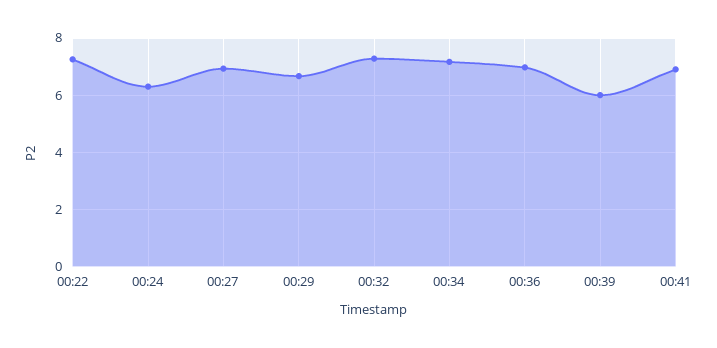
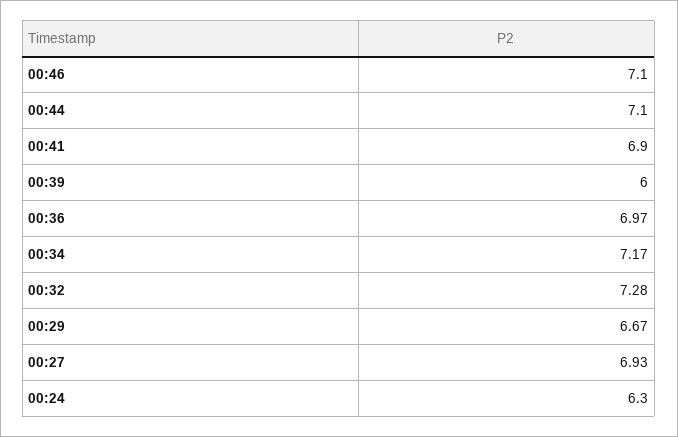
00:22: 7.25 -> none
00:46: none -> 7.1
00:44: none -> 7.1

